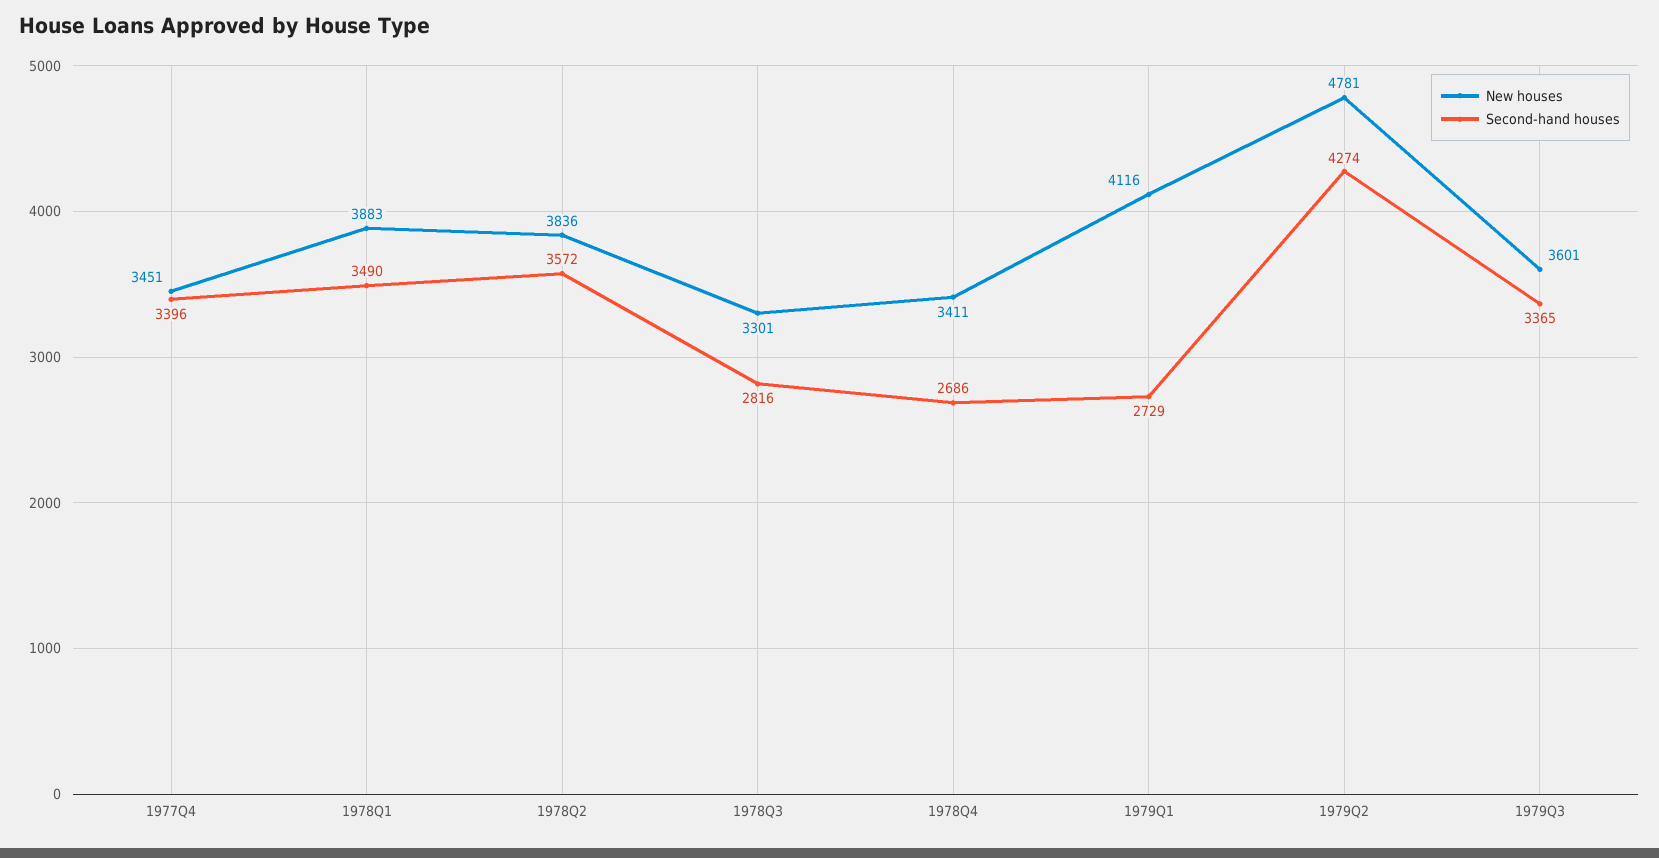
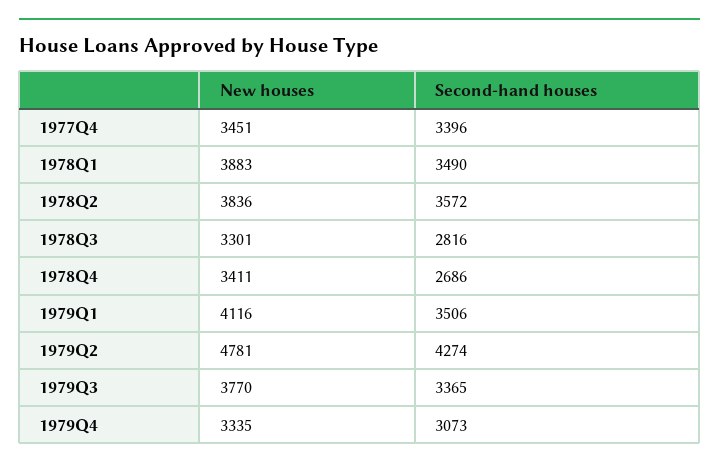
Second-hand houses, 1979Q1: 2729 -> 3506
New houses, 1979Q3: 3601 -> 3770
New houses, 1979Q4: none -> 3335
Second-hand houses, 1979Q4: none -> 3073

